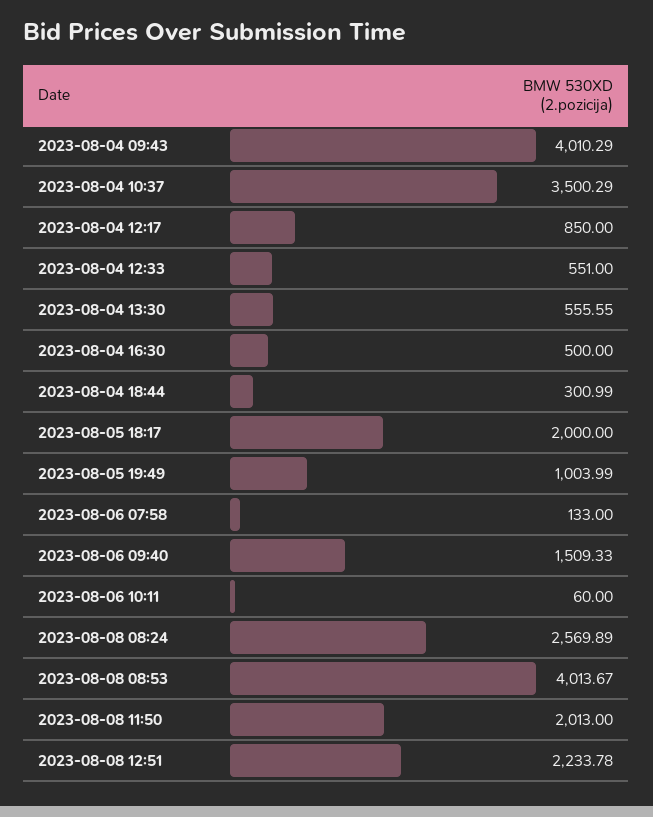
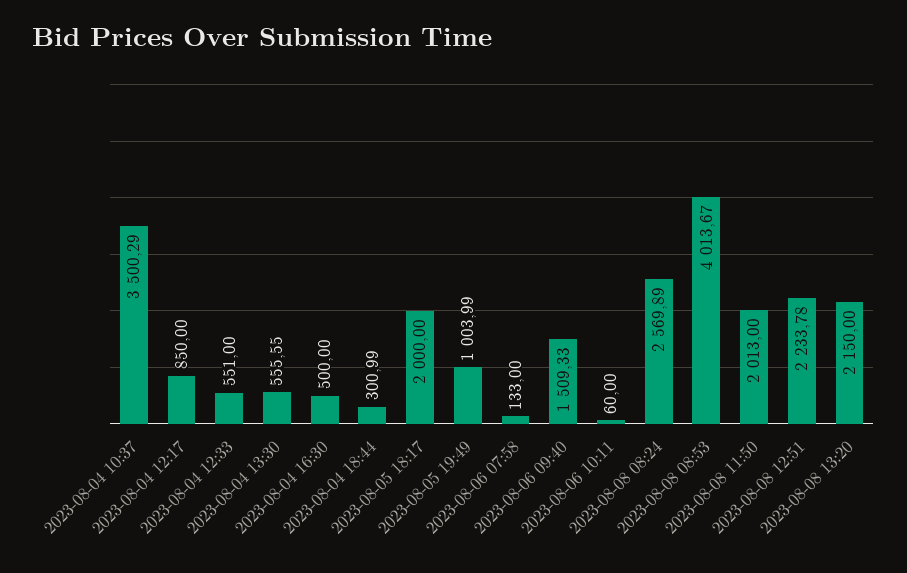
2023-08-04 09:43: 4010.29 -> none
2023-08-08 13:20: none -> 2150

